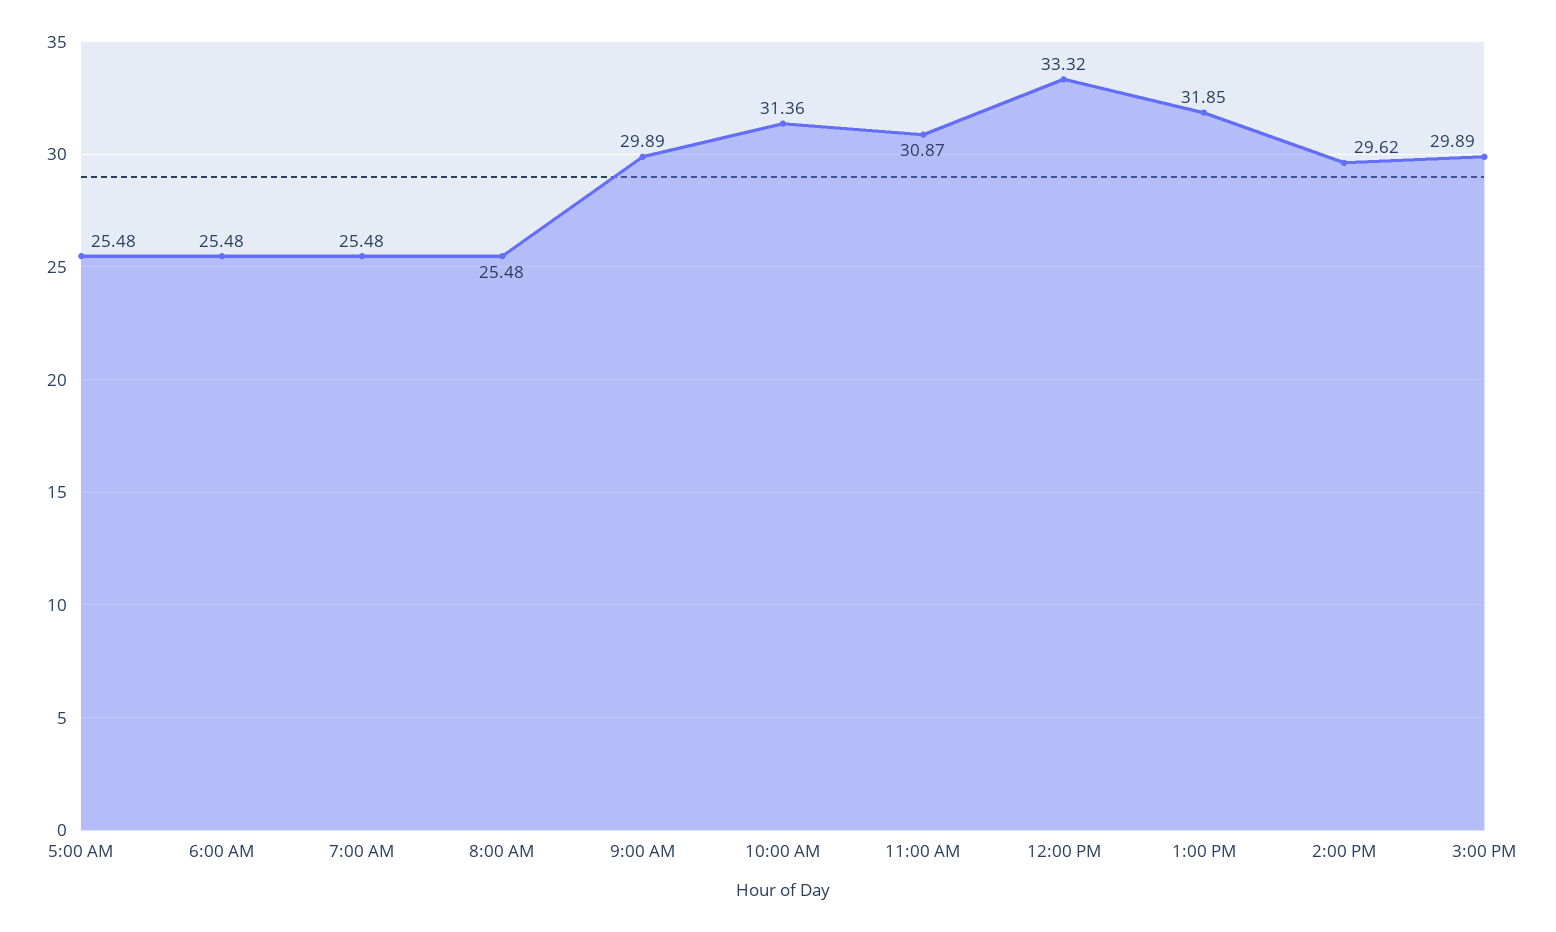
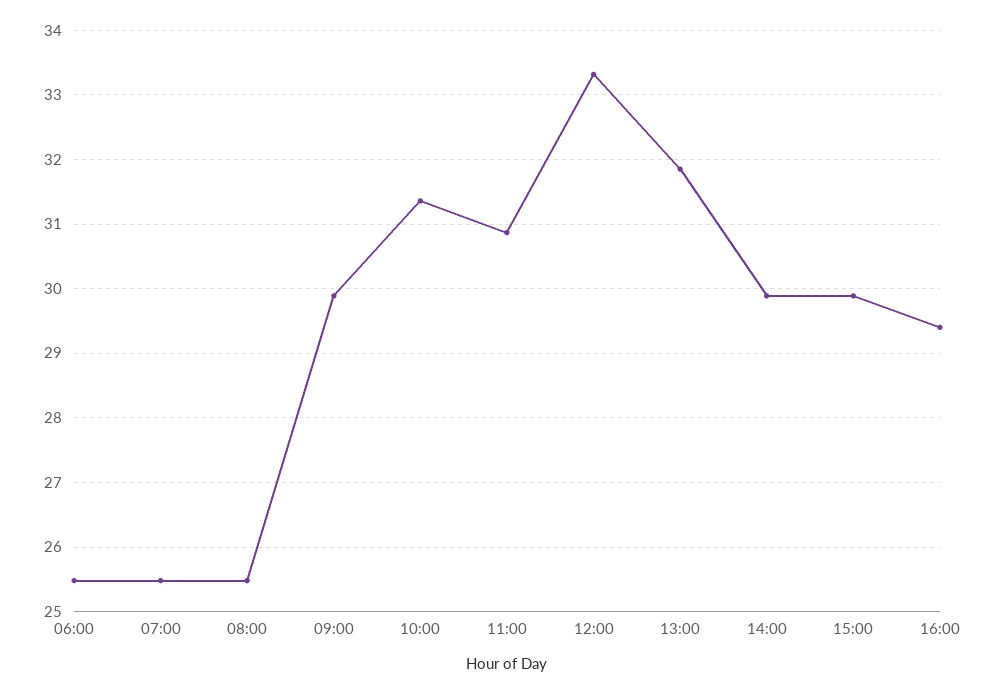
5:00 AM: 25.48 -> none
2:00 PM: 29.62 -> 29.9
16:00: none -> 29.4

